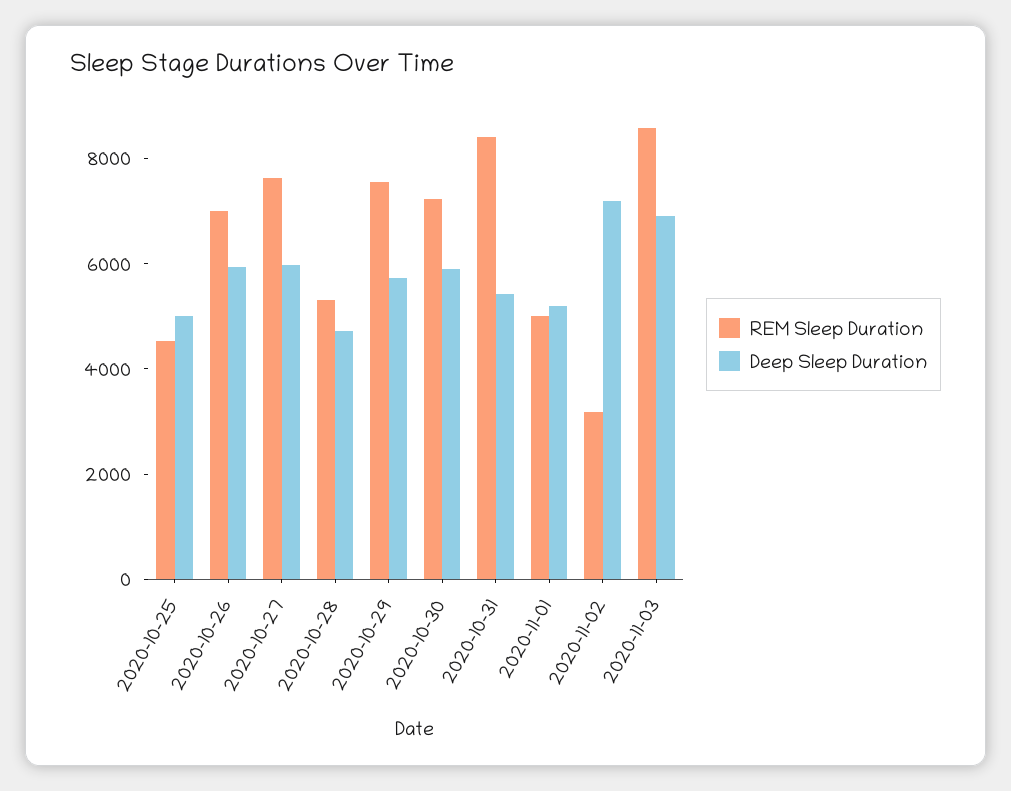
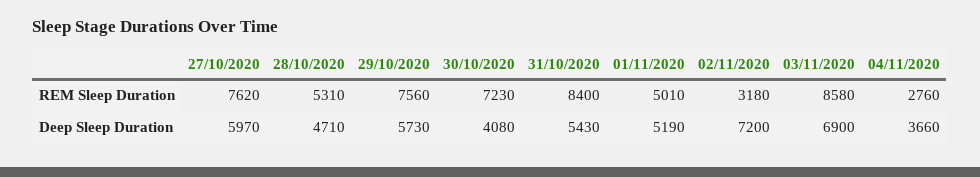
REM Sleep Duration, 2020-10-25: 4500 -> none
Deep Sleep Duration, 2020-10-25: 5000 -> none
REM Sleep Duration, 2020-10-26: 7000 -> none
Deep Sleep Duration, 2020-10-26: 6000 -> none
Deep Sleep Duration, 2020-10-30: 6000 -> 4080
REM Sleep Duration, 04/11/2020: none -> 2760
Deep Sleep Duration, 04/11/2020: none -> 3660

